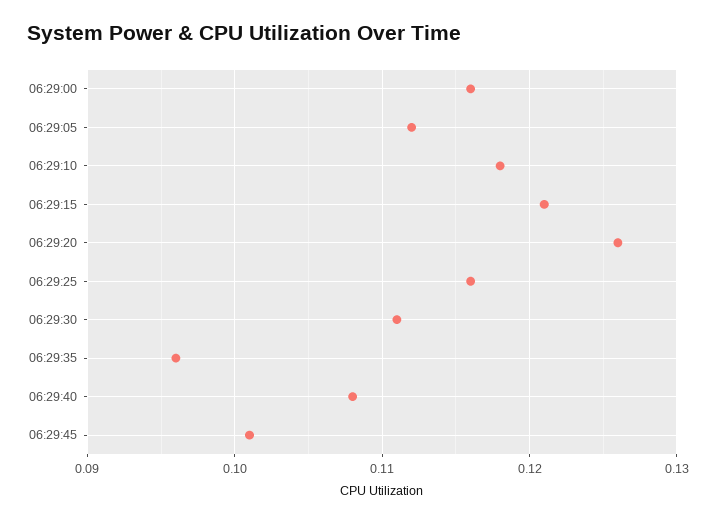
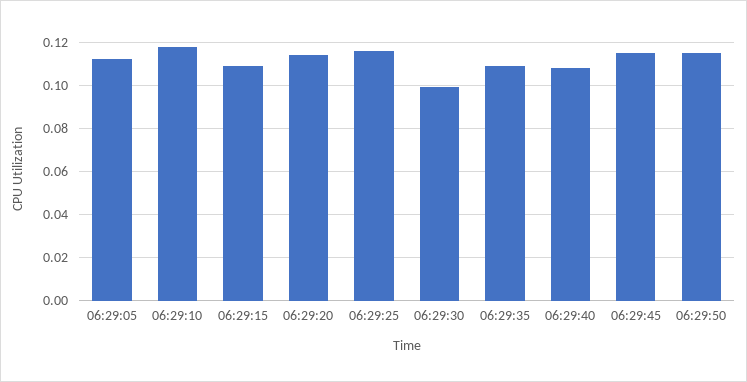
06:29:00: 0.116 -> none
06:29:15: 0.121 -> 0.11
06:29:20: 0.126 -> 0.115
06:29:30: 0.111 -> 0.1
06:29:35: 0.096 -> 0.11
06:29:45: 0.101 -> 0.115
06:29:50: none -> 0.115

